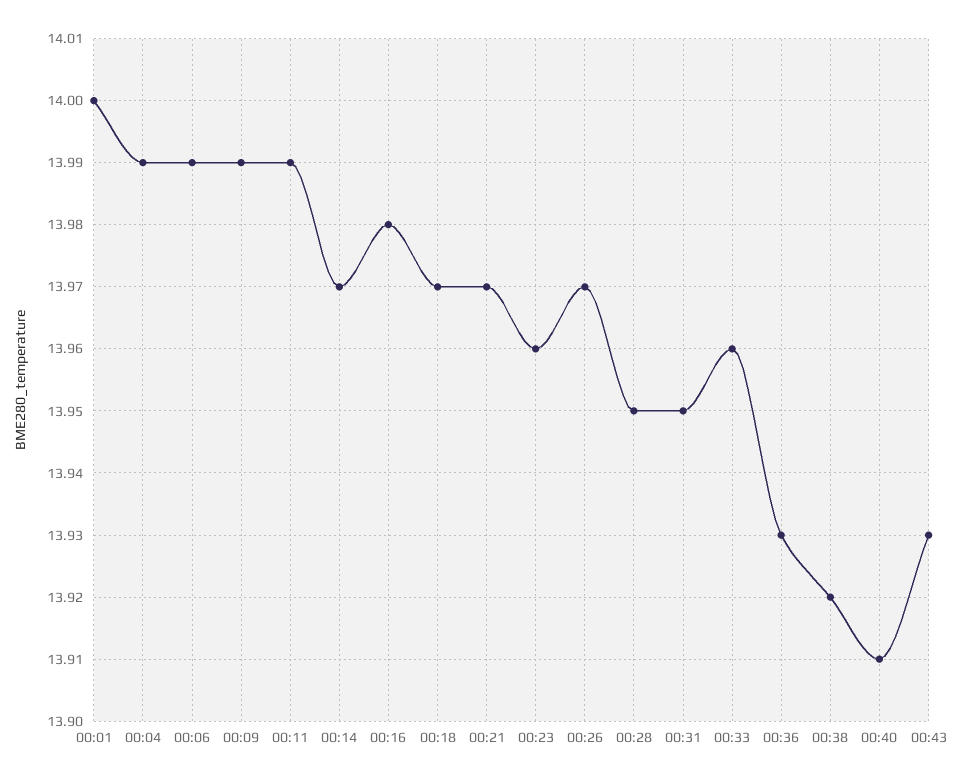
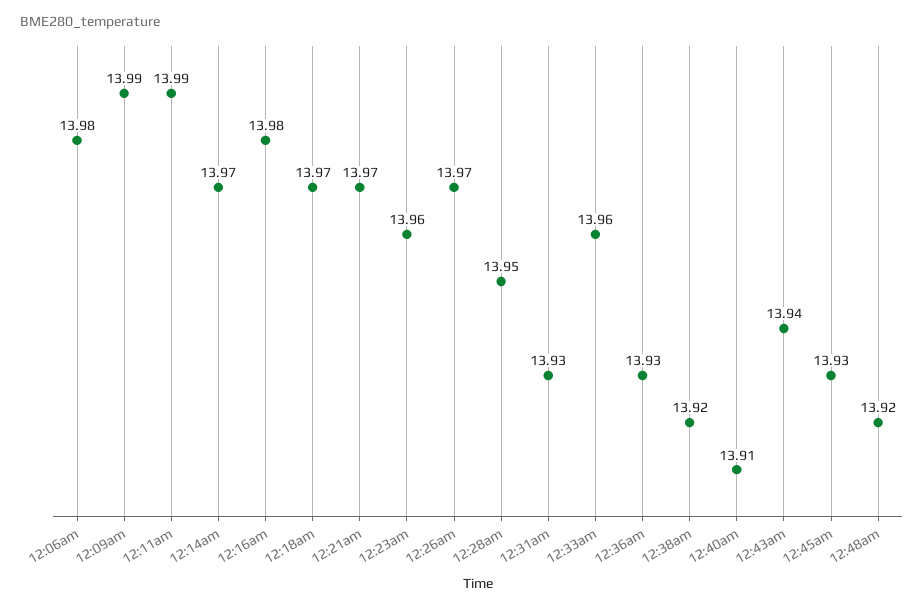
00:01: 14 -> none
00:04: 13.99 -> none
00:06: 13.99 -> 13.98
00:31: 13.95 -> 13.93
00:43: 13.93 -> 13.94
12:45am: none -> 13.93
12:48am: none -> 13.92

